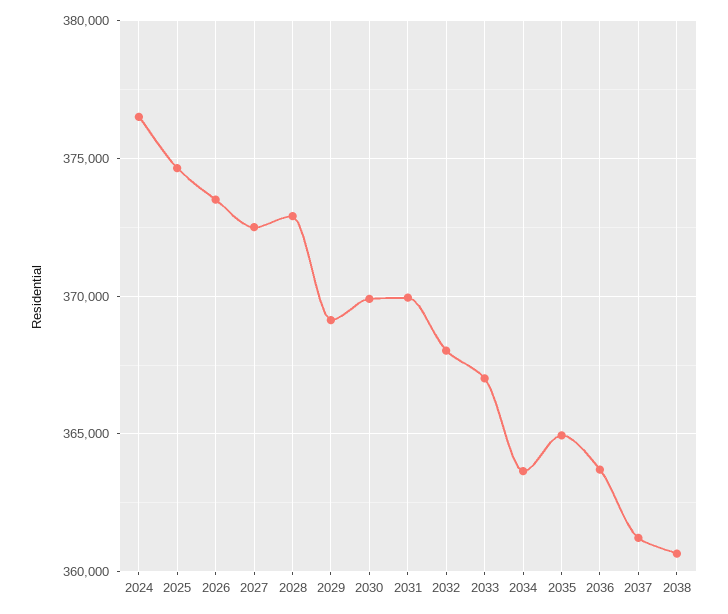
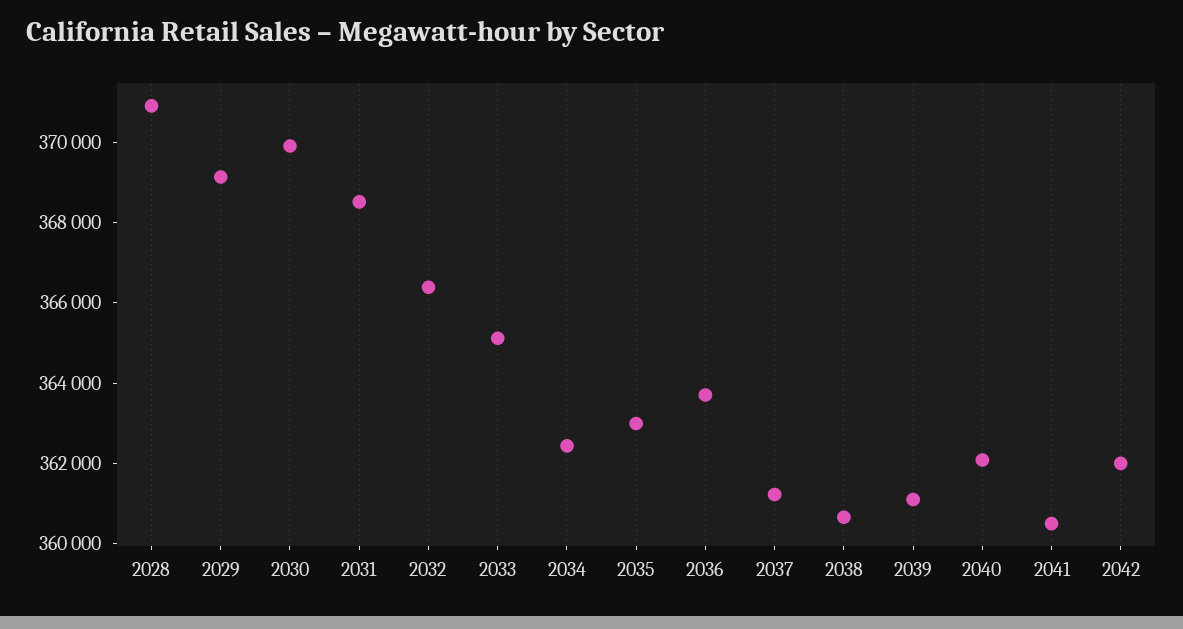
2024: 376500 -> none
2025: 374500 -> none
2026: 373500 -> none
2027: 372500 -> none
2028: 373000 -> 371000
2031: 370000 -> 368500
2032: 368000 -> 366500
2033: 367000 -> 365000
2034: 363500 -> 362500
2035: 365000 -> 363000
2039: none -> 361000
2040: none -> 362000
2041: none -> 360500
2042: none -> 362000

